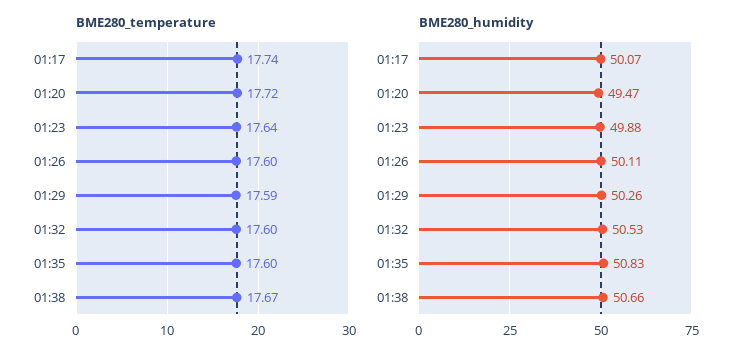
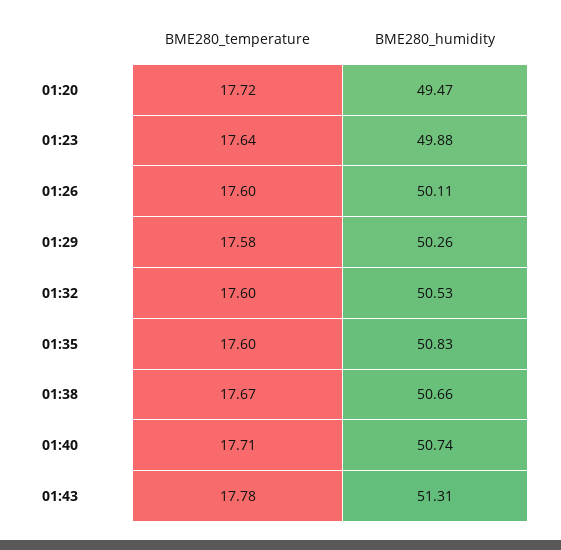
BME280_temperature, 01:17: 17.74 -> none
BME280_temperature, 01:29: 17.59 -> 17.58
BME280_humidity, 01:17: 50.07 -> none
BME280_temperature, 01:40: none -> 17.71
BME280_humidity, 01:40: none -> 50.74
BME280_temperature, 01:43: none -> 17.78
BME280_humidity, 01:43: none -> 51.31

